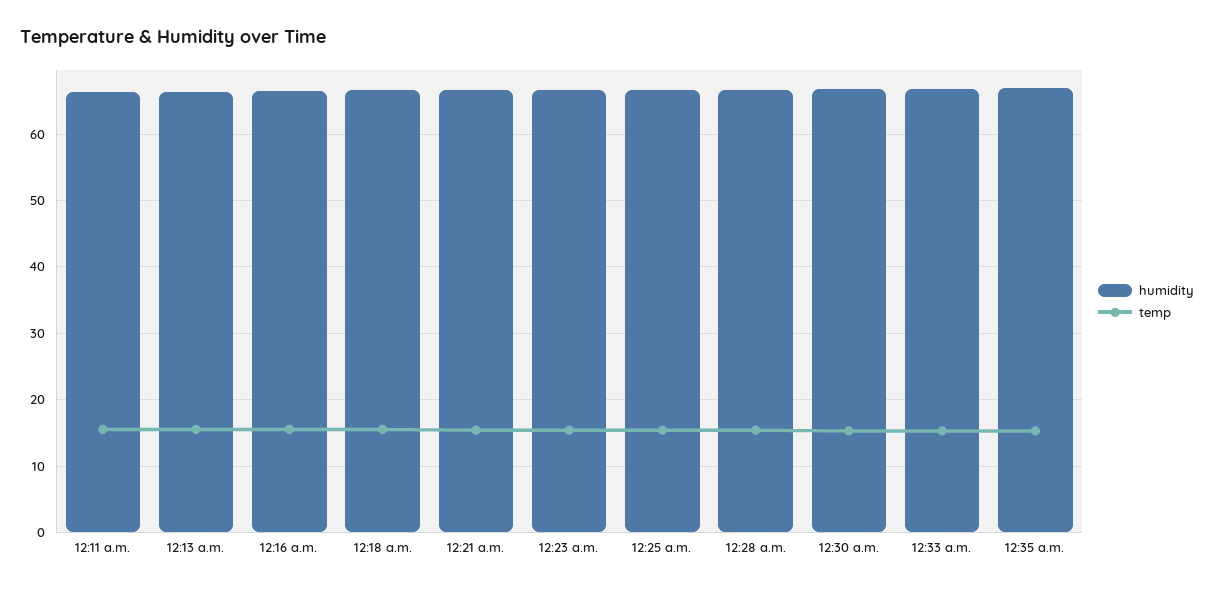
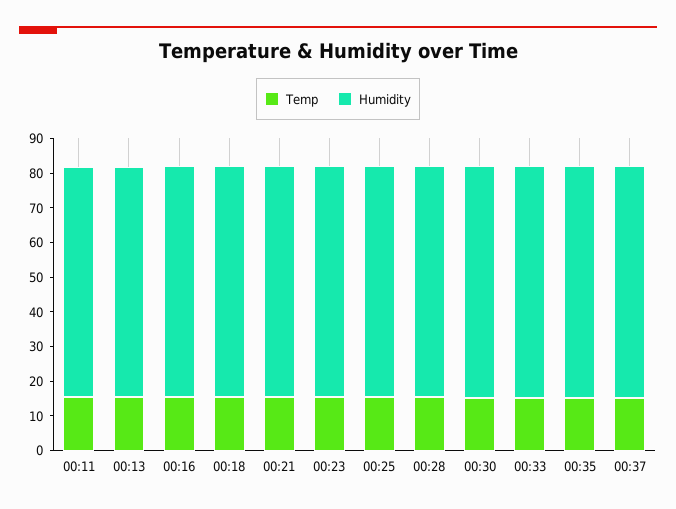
temp, 00:37: none -> 15
humidity, 00:37: none -> 67.5

